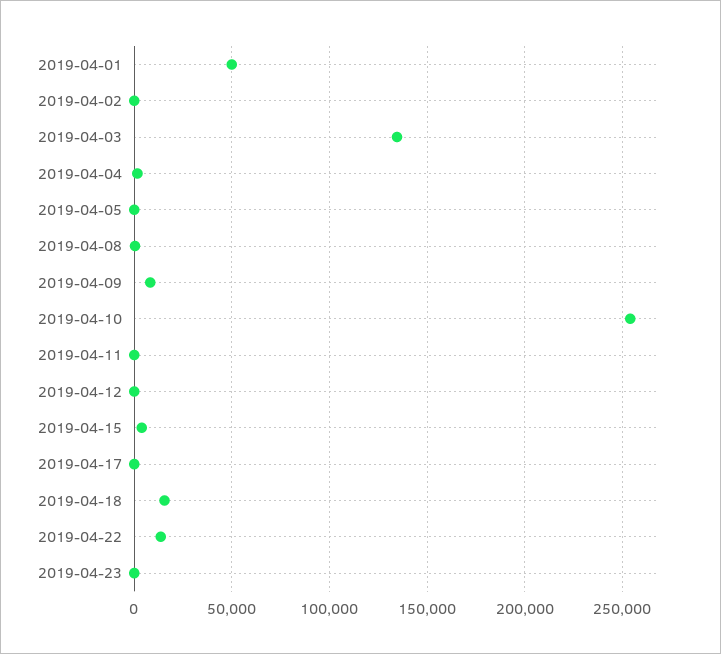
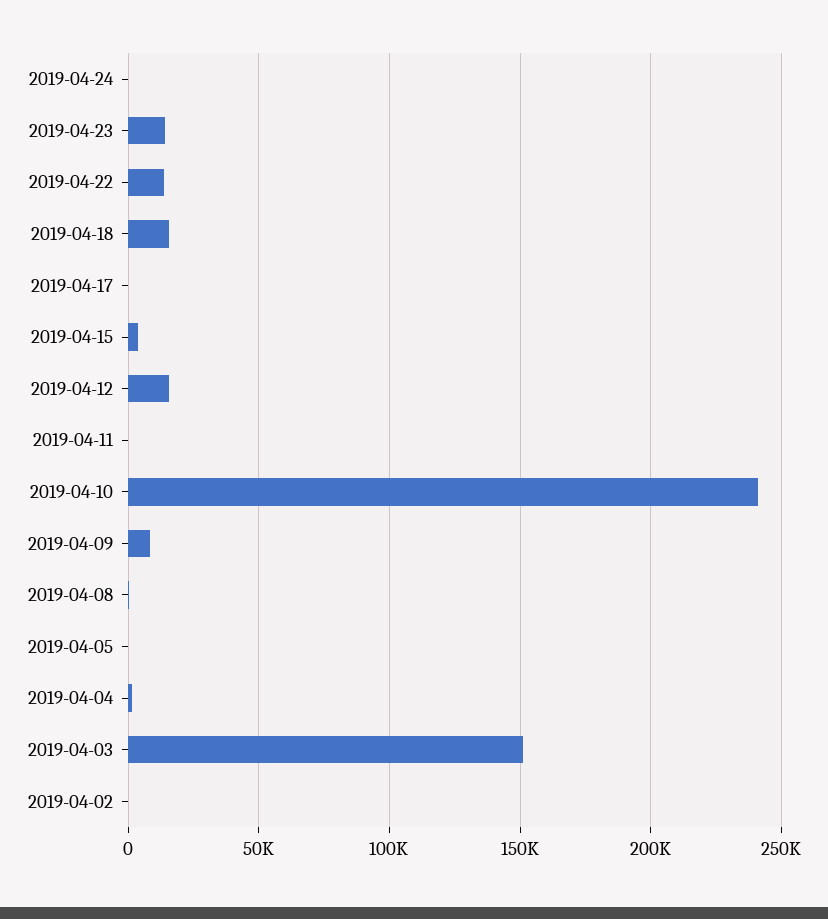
2019-04-01: 50000 -> none
2019-04-03: 135000 -> 150000
2019-04-10: 255000 -> 240000
2019-04-12: 0 -> 15000
2019-04-23: 0 -> 15000
2019-04-24: none -> 0

